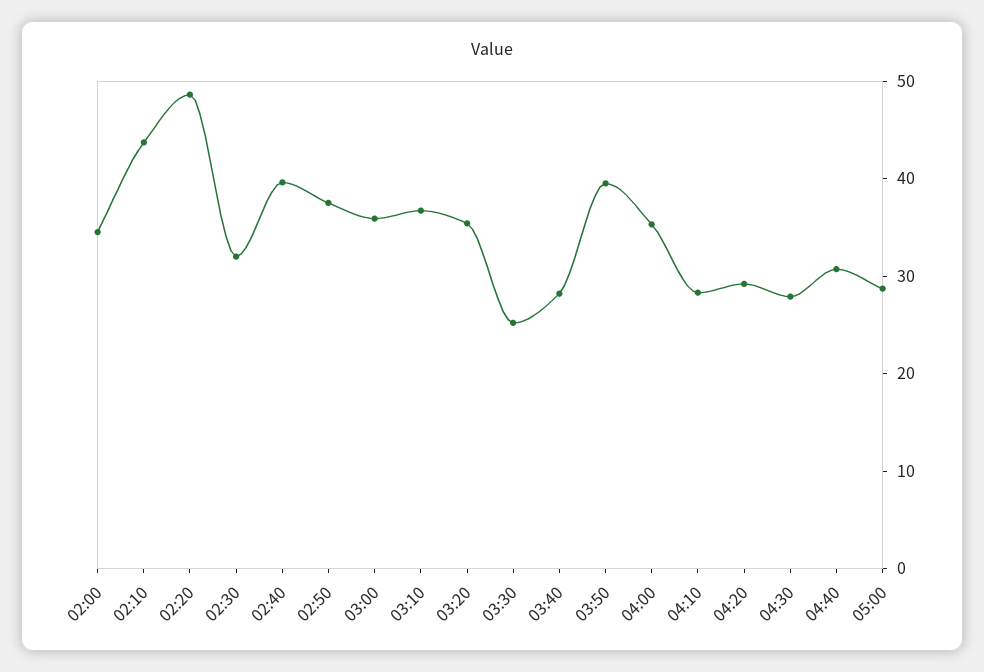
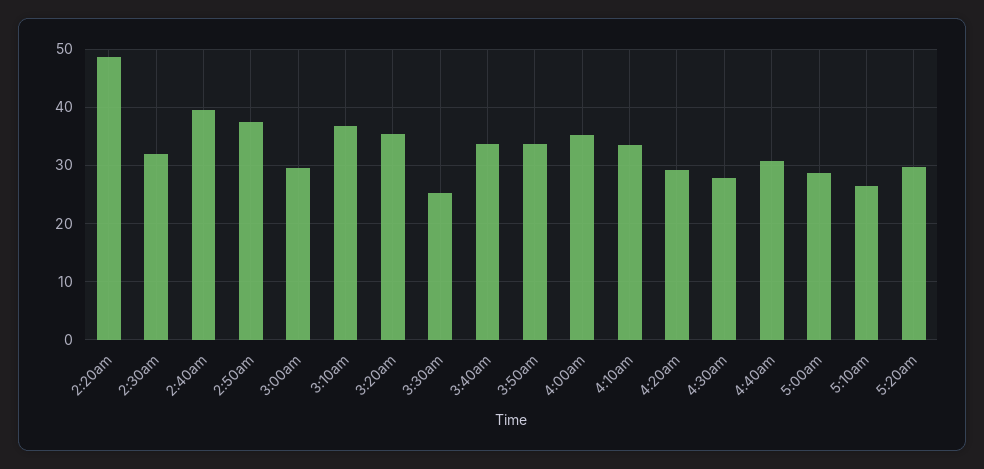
02:00: 34 -> none
02:10: 44 -> none
03:00: 36 -> 30
03:40: 28 -> 34
03:50: 40 -> 34
04:10: 28 -> 34
5:10am: none -> 26
5:20am: none -> 30

